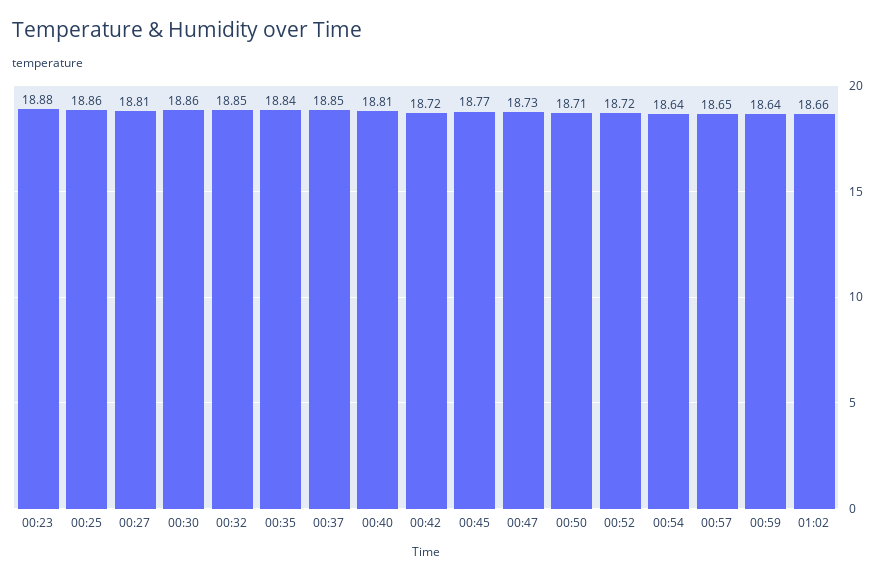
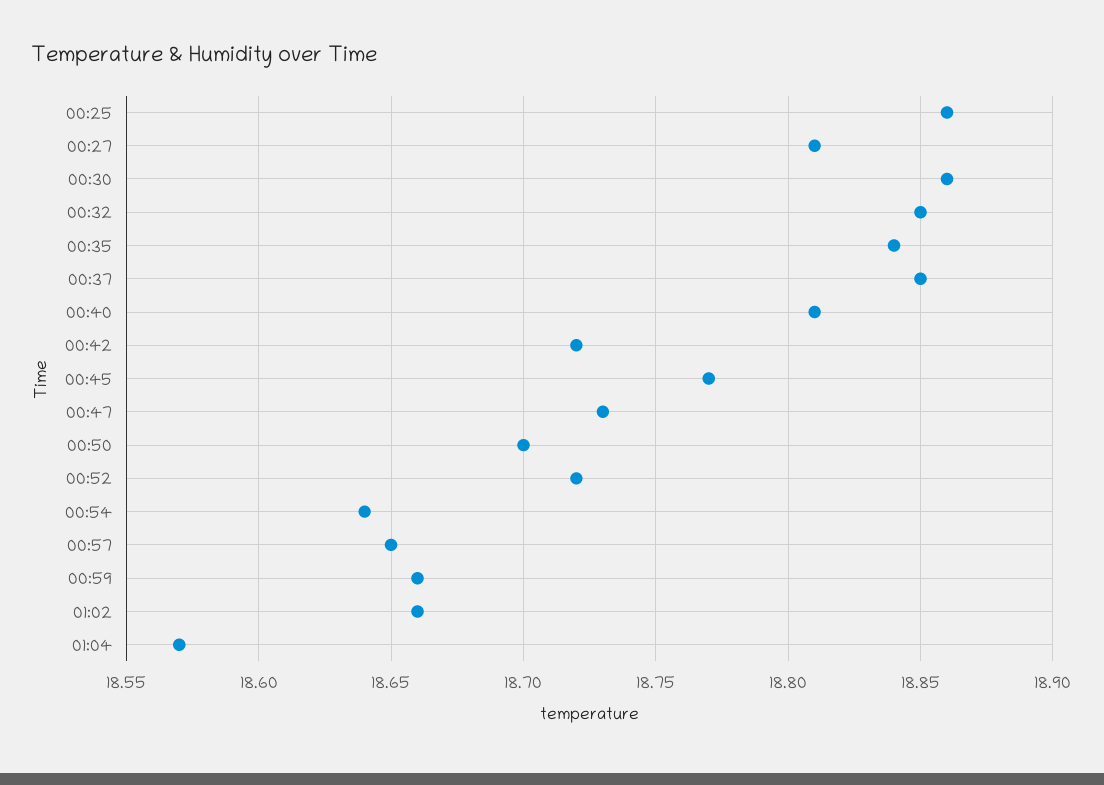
00:23: 18.88 -> none
00:50: 18.71 -> 18.7
00:59: 18.64 -> 18.66
01:04: none -> 18.57

